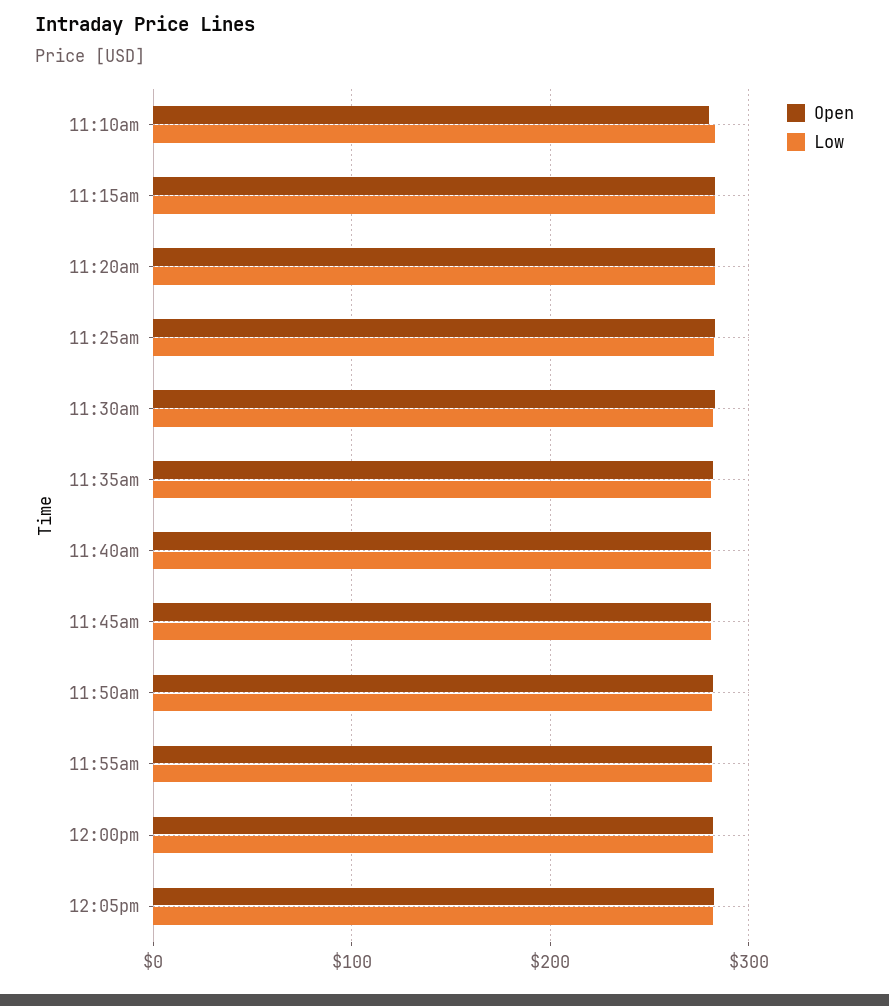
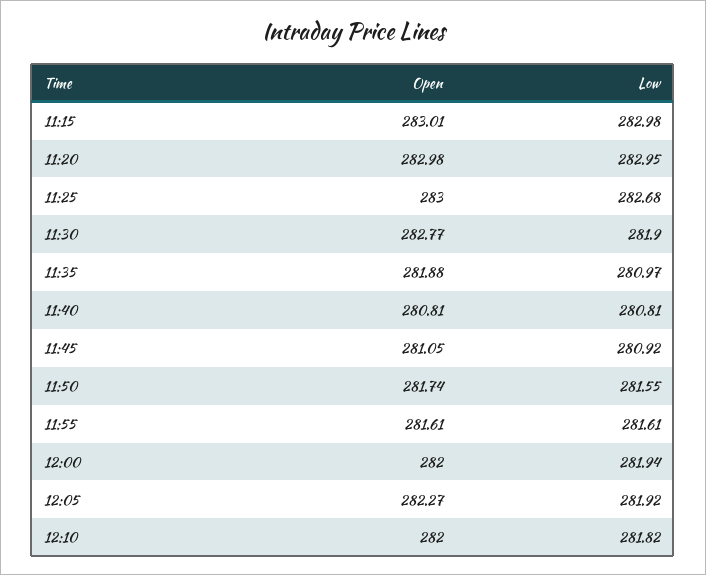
Open, 11:10am: 280 -> none
Low, 11:10am: 280 -> none
Open, 12:10: none -> 282
Low, 12:10: none -> 281.82

